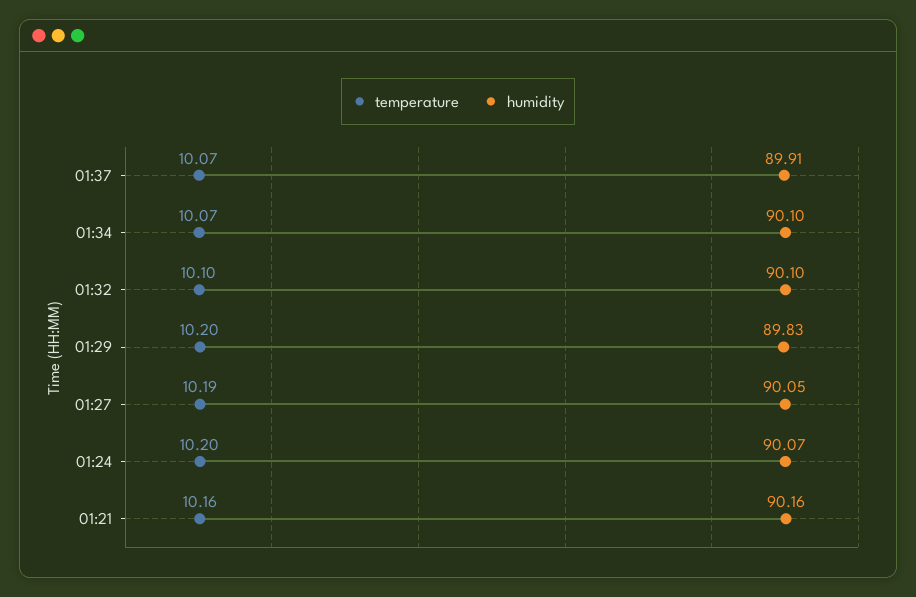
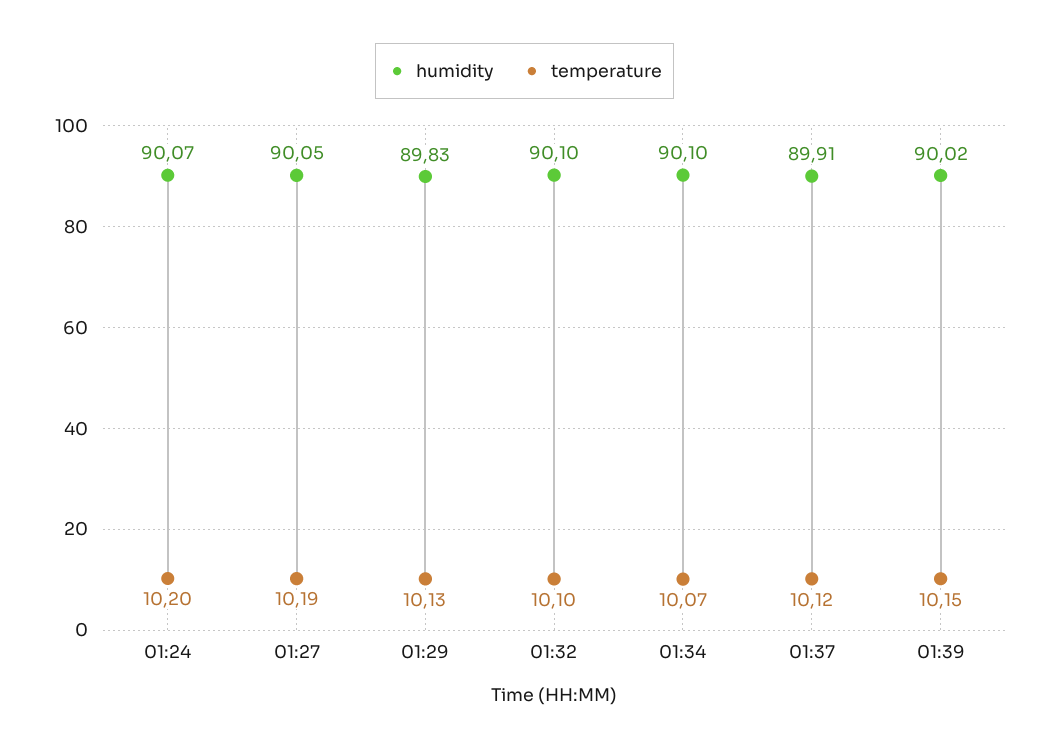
temperature, 01:37: 10.07 -> 10.12
temperature, 01:29: 10.2 -> 10.13
temperature, 01:21: 10.16 -> none
humidity, 01:21: 90.16 -> none
humidity, 01:39: none -> 90.02
temperature, 01:39: none -> 10.15

